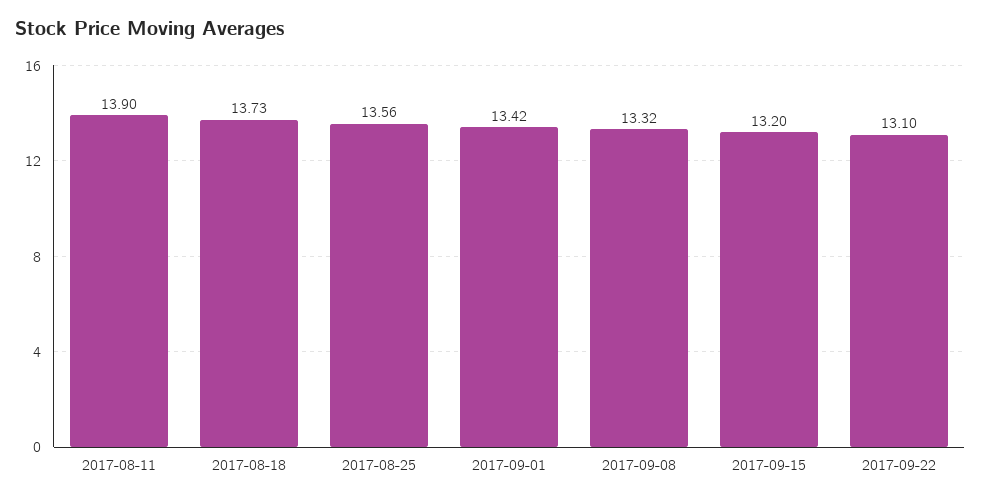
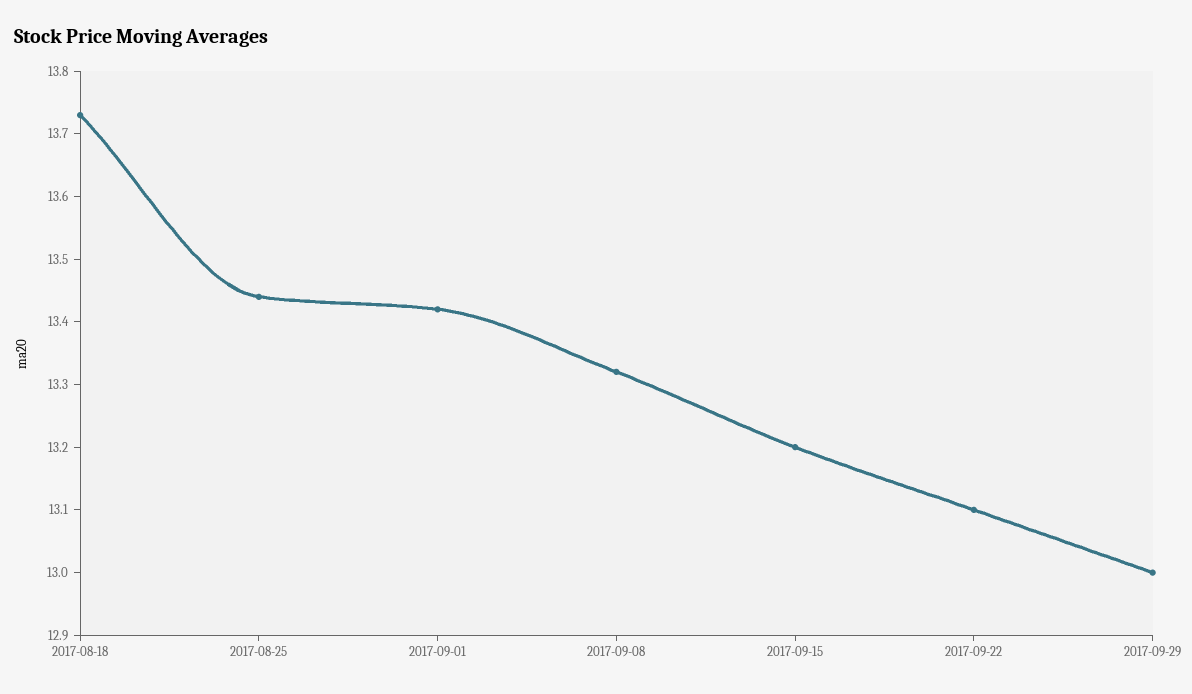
2017-08-11: 13.9 -> none
2017-08-25: 13.56 -> 13.45
2017-09-29: none -> 13

